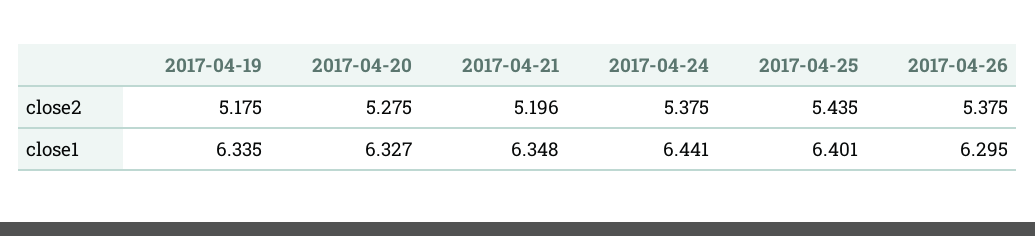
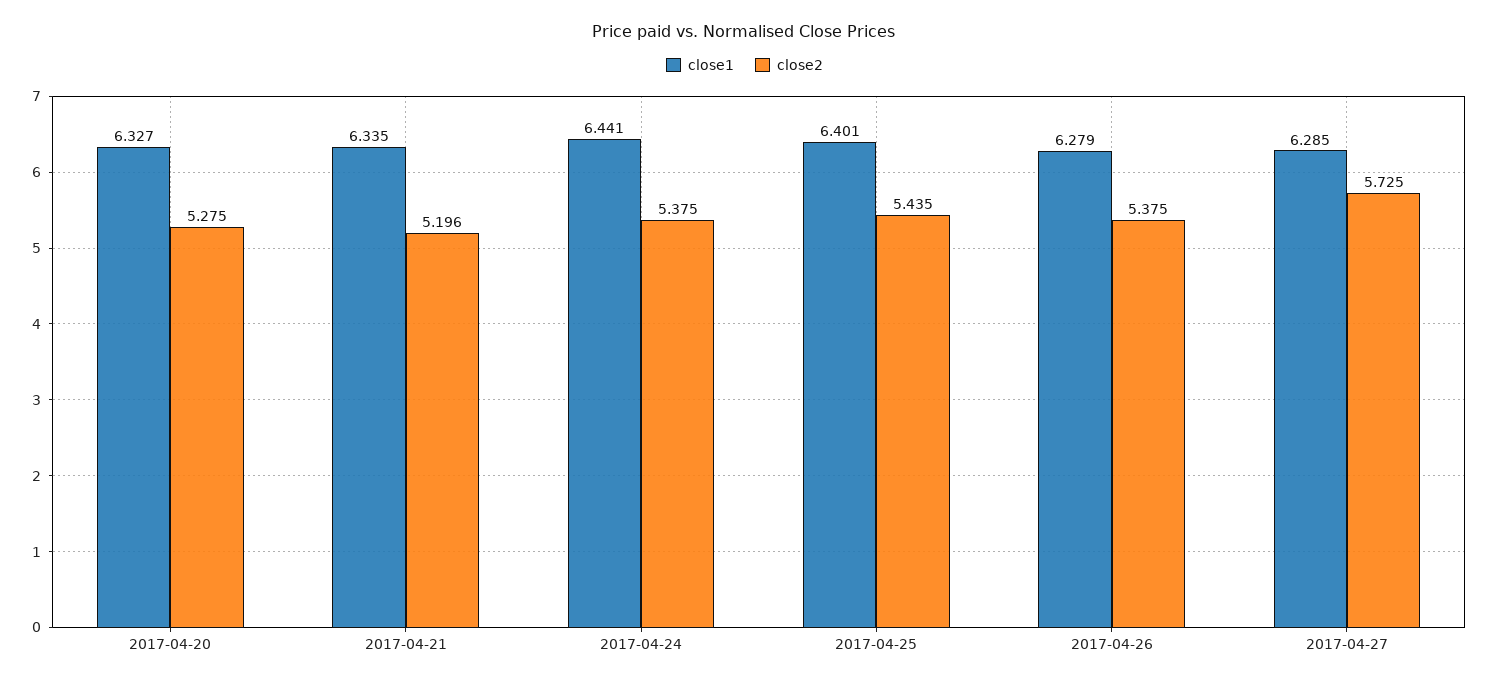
close2, 2017-04-19: 5.175 -> none
close1, 2017-04-19: 6.335 -> none
close1, 2017-04-21: 6.348 -> 6.335
close1, 2017-04-26: 6.295 -> 6.279
close1, 2017-04-27: none -> 6.285
close2, 2017-04-27: none -> 5.725

